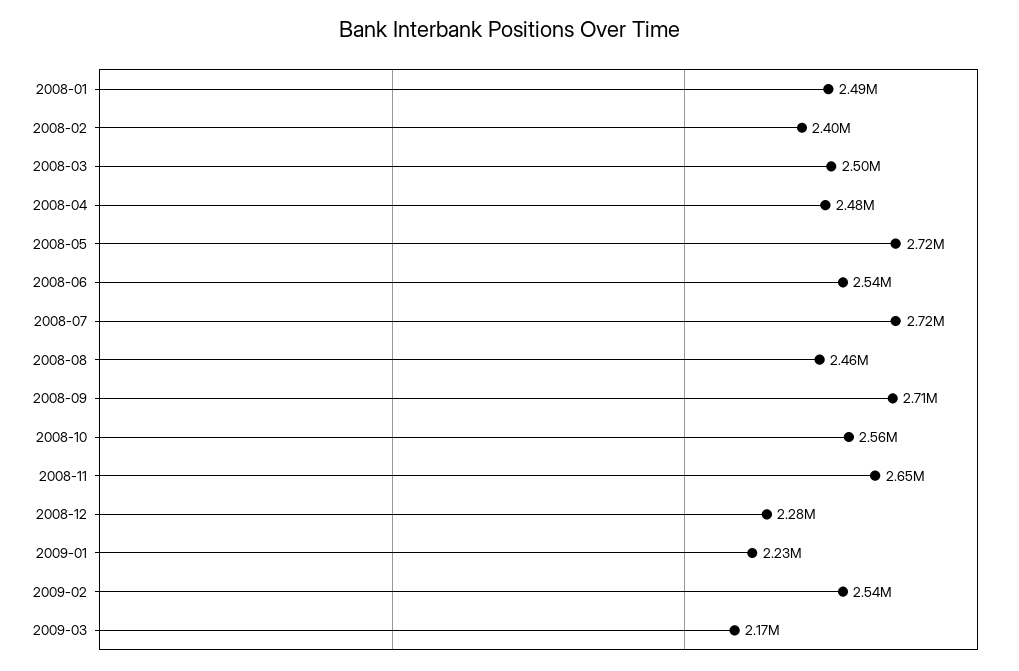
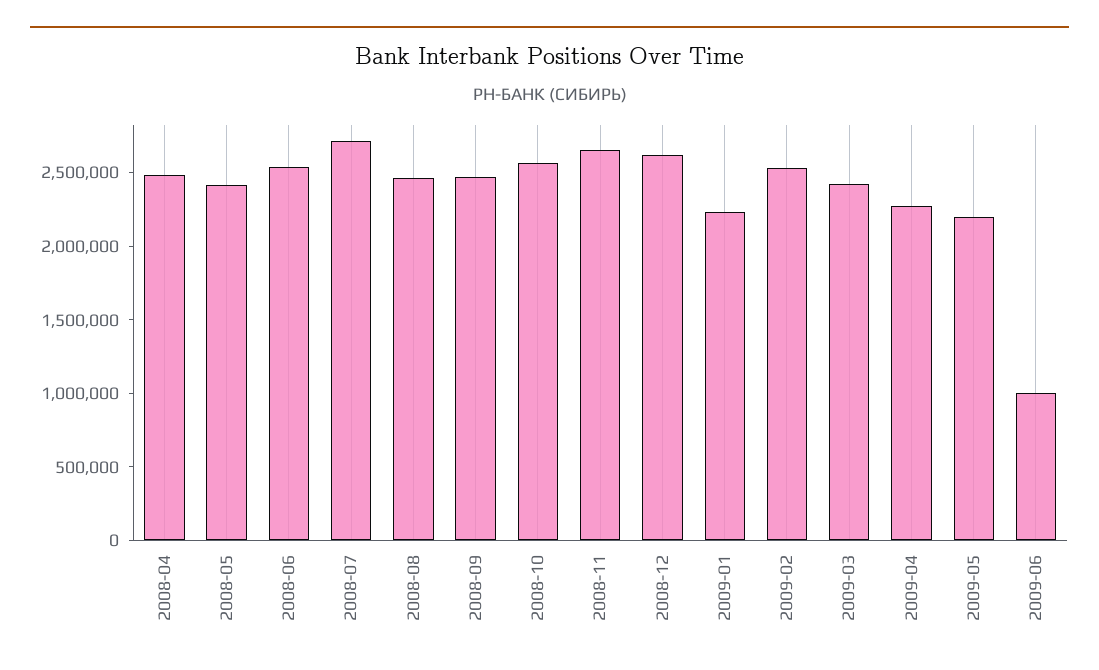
2008-01: 2490000 -> none
2008-02: 2400000 -> none
2008-03: 2500000 -> none
2008-05: 2720000 -> 2400000
2008-09: 2710000 -> 2500000
2008-12: 2280000 -> 2600000
2009-03: 2170000 -> 2400000
2009-04: none -> 2300000
2009-05: none -> 2200000
2009-06: none -> 1000000

